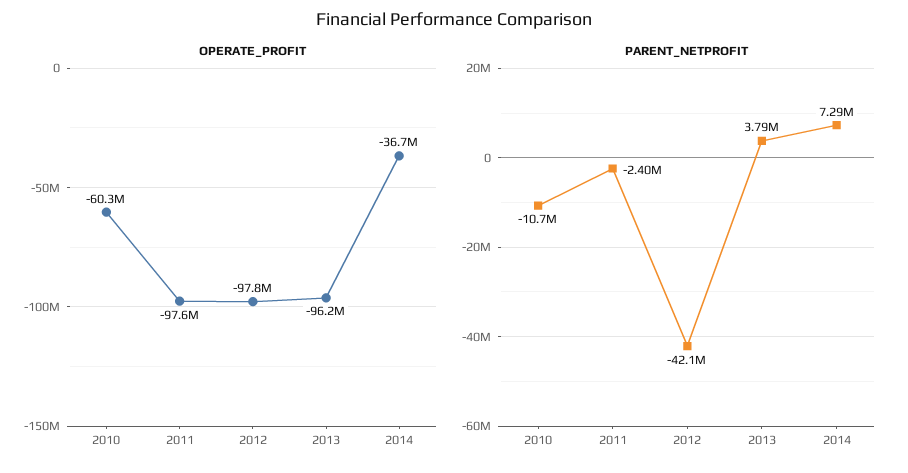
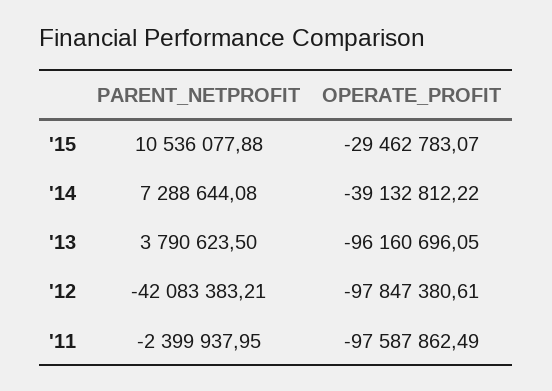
OPERATE_PROFIT, 2010: -60300000 -> none
OPERATE_PROFIT, 2014: -36700000 -> -39132812.22
PARENT_NETPROFIT, 2010: -10700000 -> none
PARENT_NETPROFIT, '15: none -> 10536077.88
OPERATE_PROFIT, '15: none -> -29462783.07

